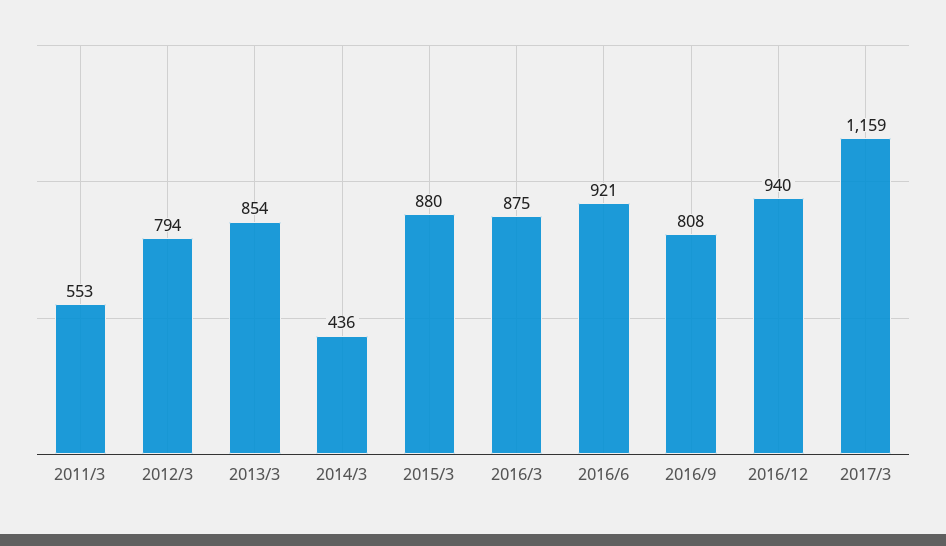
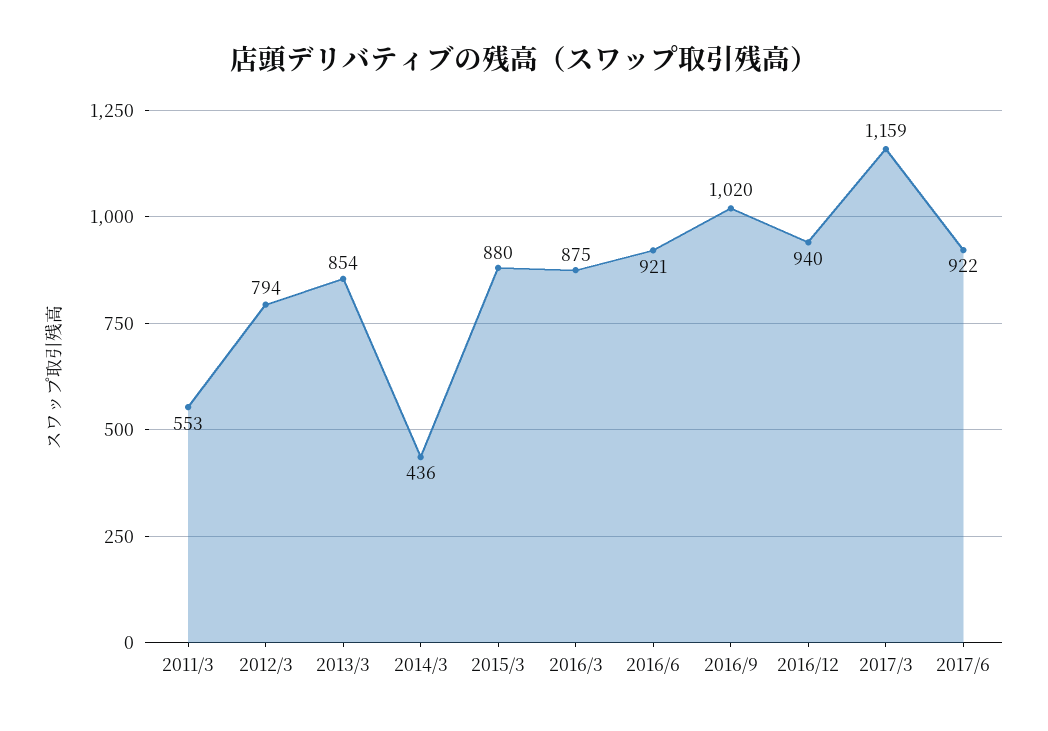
2016/9: 808 -> 1020
2017/6: none -> 922

